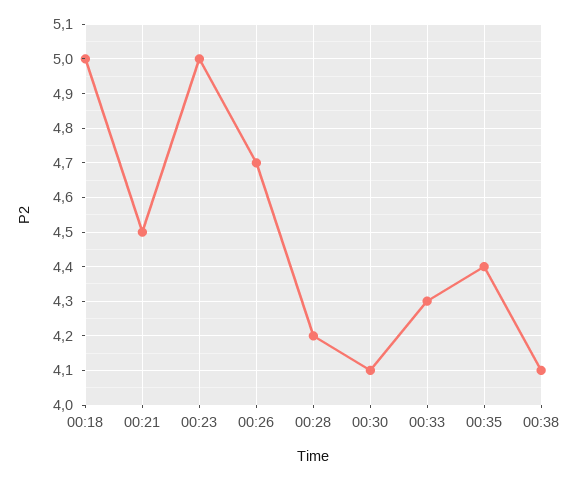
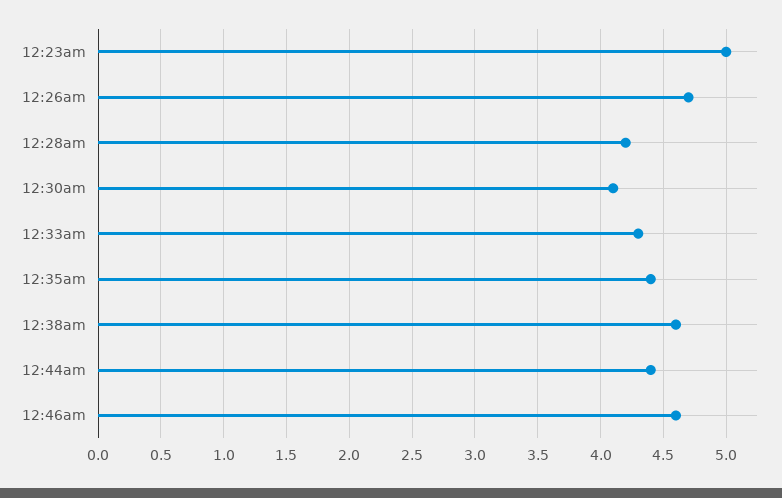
00:18: 5 -> none
00:21: 4.5 -> none
00:38: 4.1 -> 4.6
12:44am: none -> 4.4
12:46am: none -> 4.6

